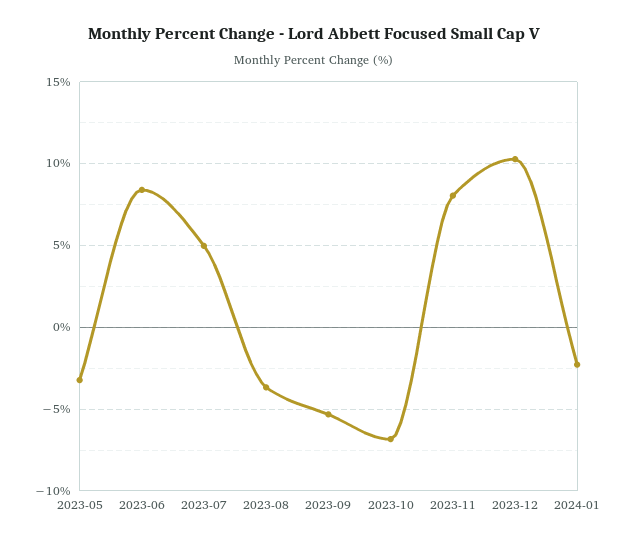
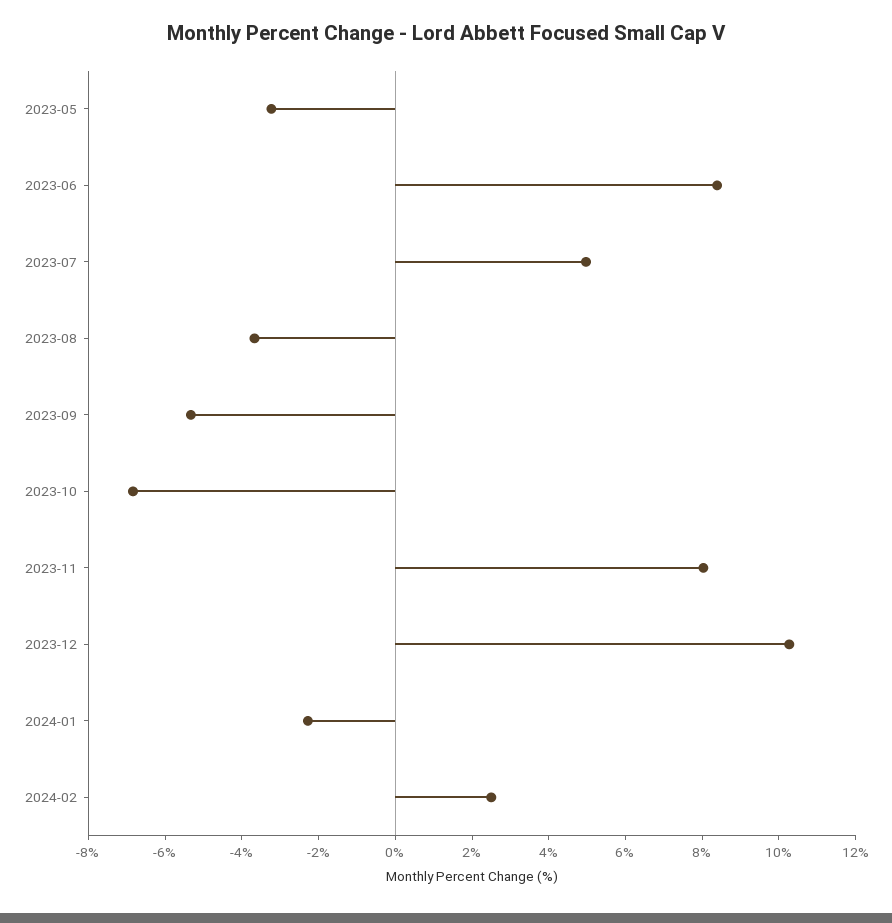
2024-02: none -> 2.5

